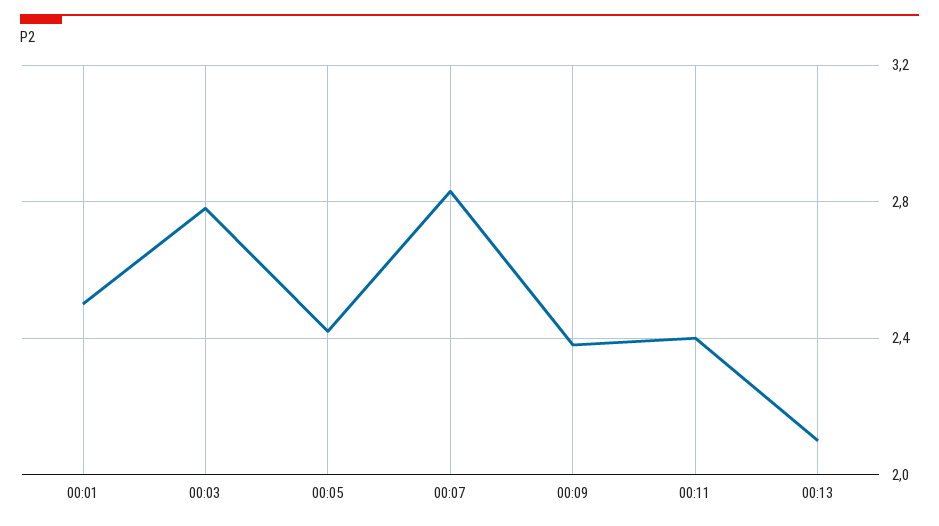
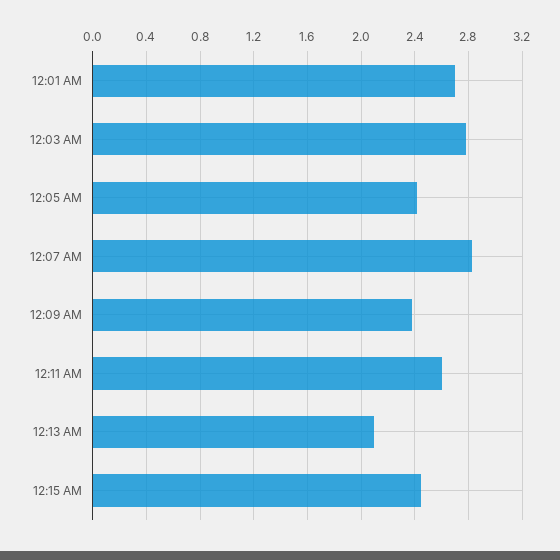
00:01: 2.5 -> 2.7
00:11: 2.4 -> 2.6
12:15 AM: none -> 2.45

